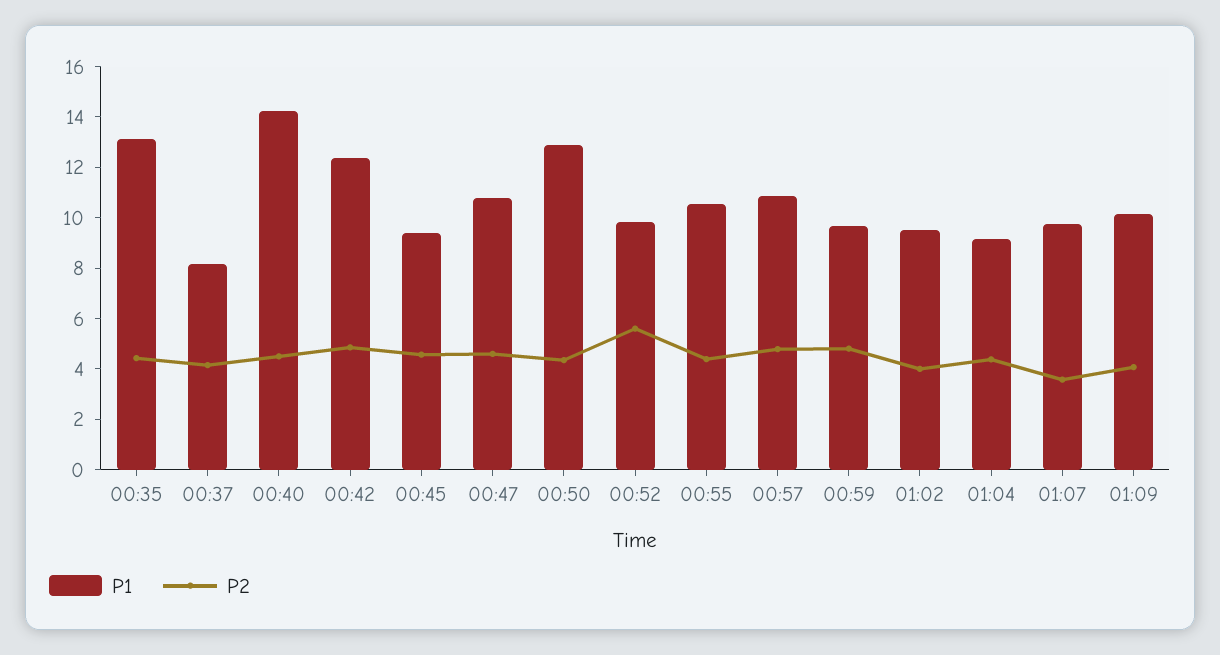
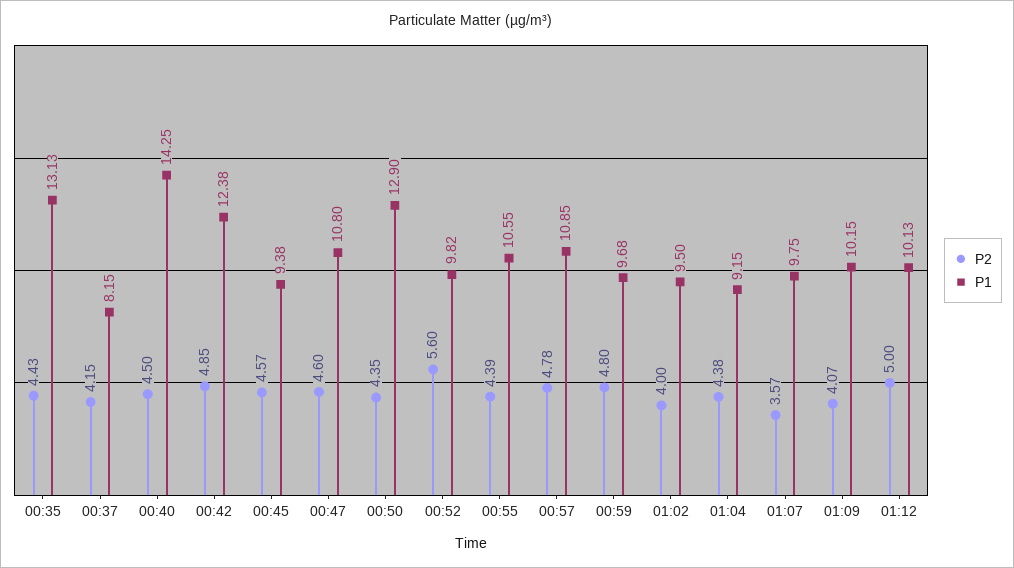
P2, 01:12: none -> 5
P1, 01:12: none -> 10.13

